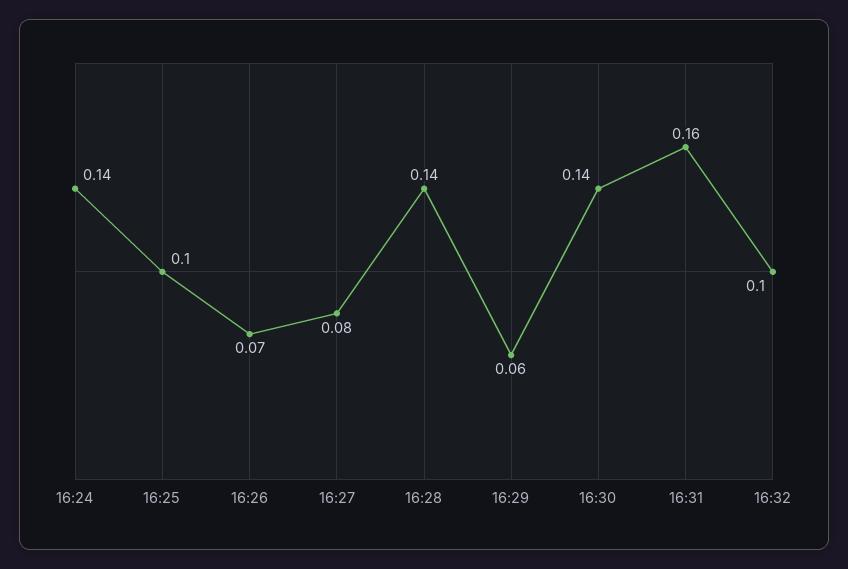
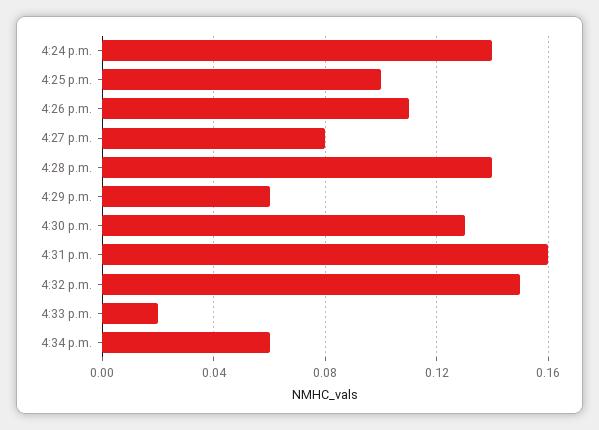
16:26: 0.07 -> 0.11
16:30: 0.14 -> 0.13
16:32: 0.1 -> 0.15
4:33 p.m.: none -> 0.02
4:34 p.m.: none -> 0.06

